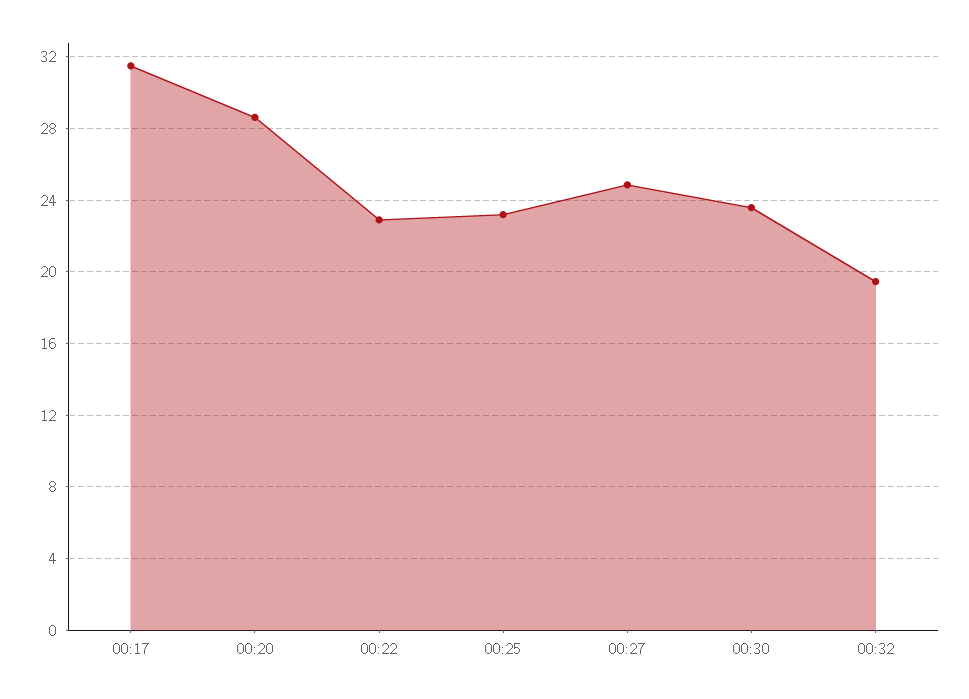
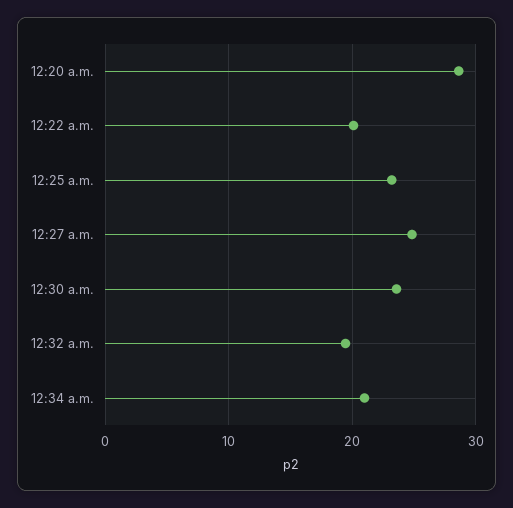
00:17: 31.5 -> none
00:22: 23 -> 20
12:34 a.m.: none -> 21

